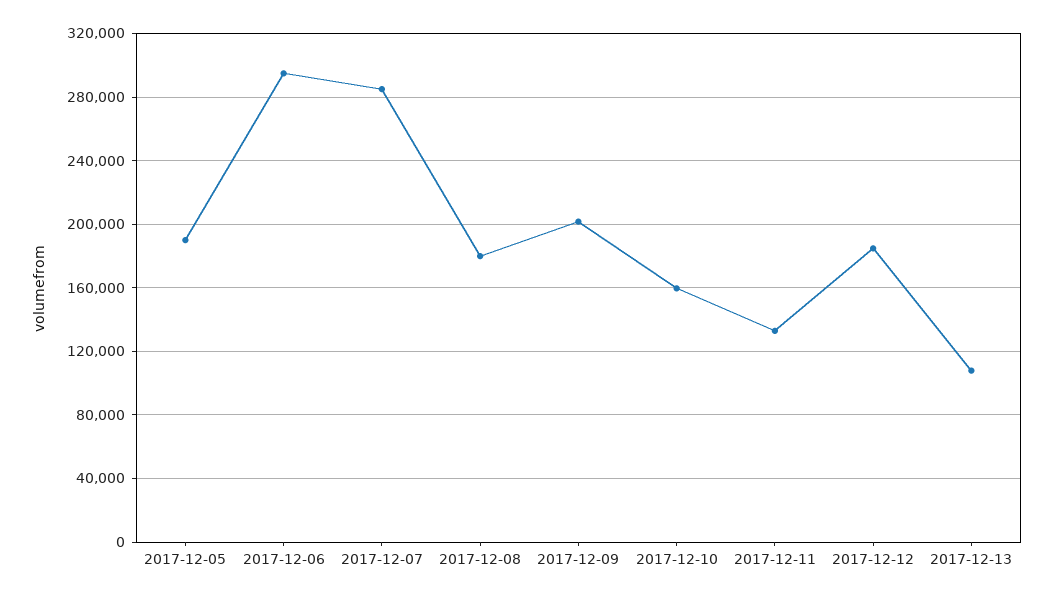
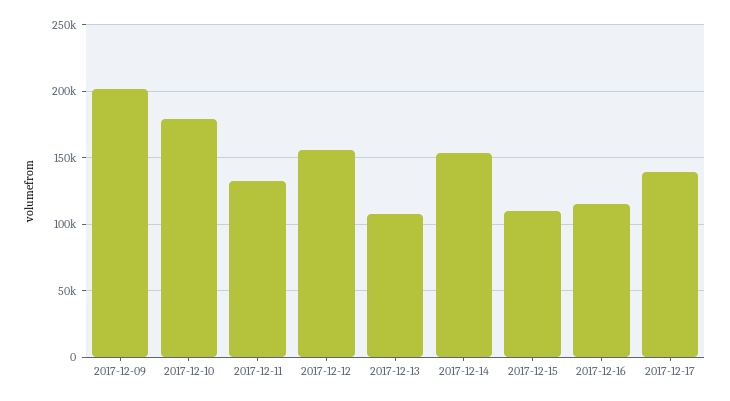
2017-12-05: 190000 -> none
2017-12-06: 295000 -> none
2017-12-07: 285000 -> none
2017-12-08: 180000 -> none
2017-12-10: 160000 -> 180000
2017-12-12: 185000 -> 155000
2017-12-14: none -> 155000
2017-12-15: none -> 110000
2017-12-16: none -> 115000
2017-12-17: none -> 140000

